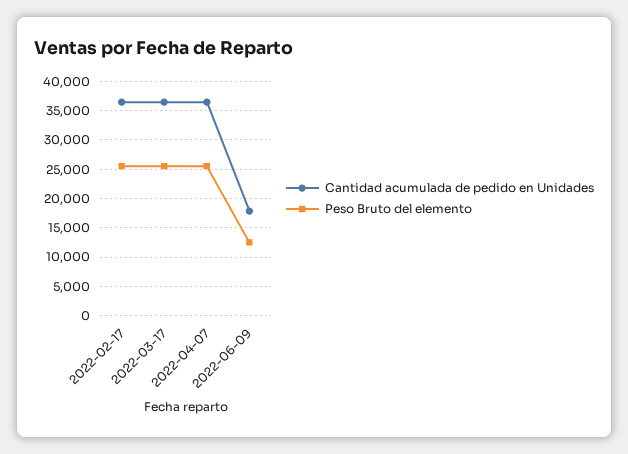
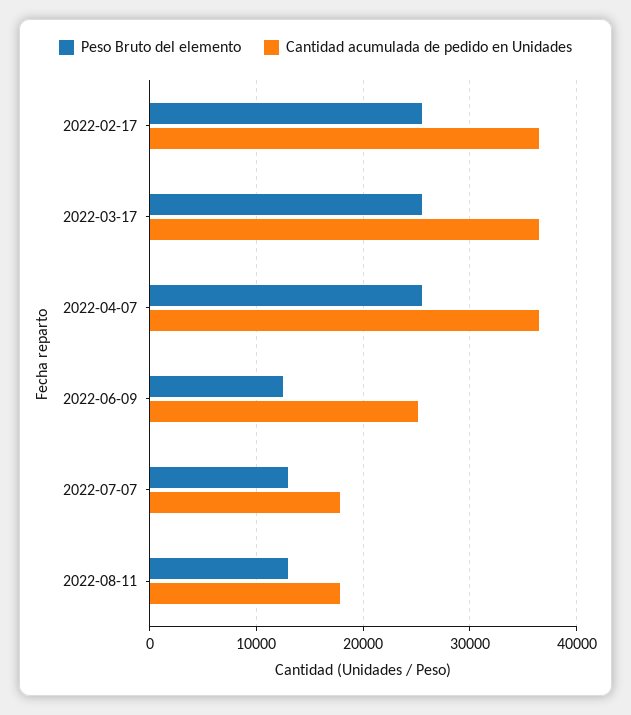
Cantidad acumulada de pedido en Unidades, 2022-06-09: 17500 -> 25000
Peso Bruto del elemento, 2022-07-07: none -> 13000
Cantidad acumulada de pedido en Unidades, 2022-07-07: none -> 18000
Peso Bruto del elemento, 2022-08-11: none -> 13000
Cantidad acumulada de pedido en Unidades, 2022-08-11: none -> 18000

